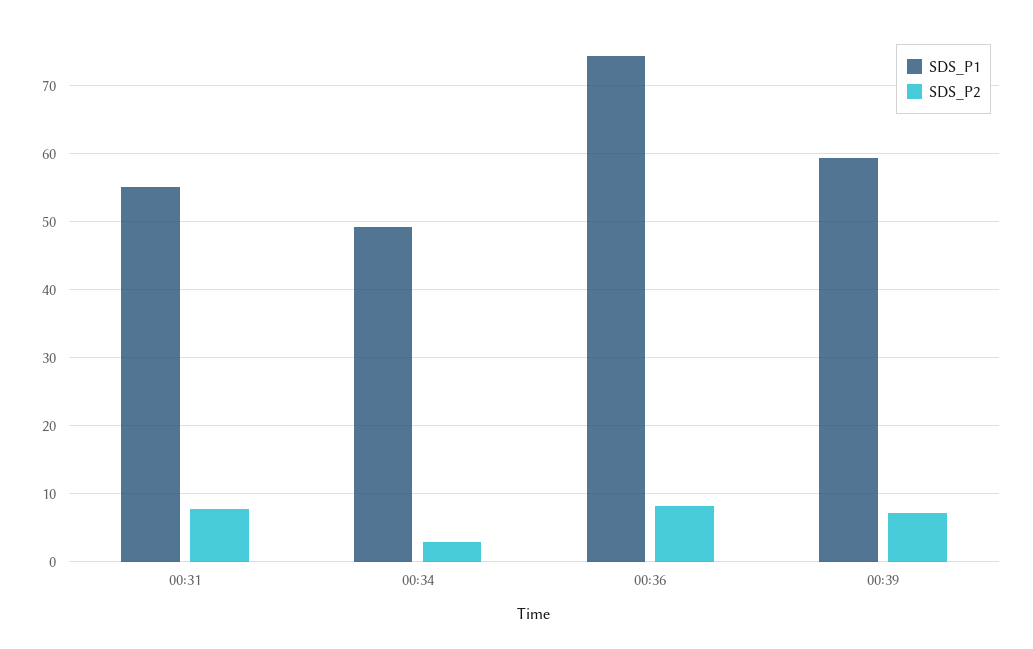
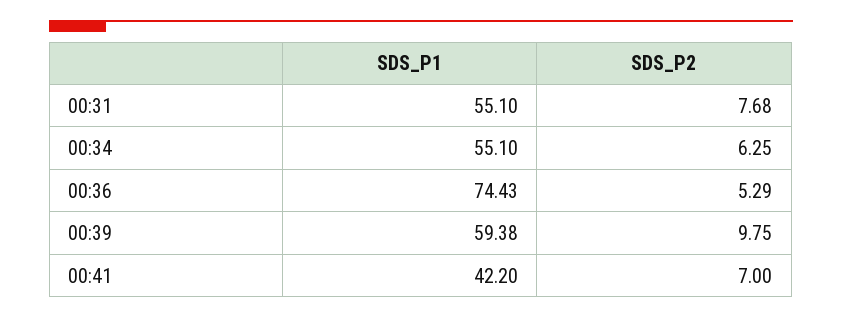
SDS_P1, 00:34: 49 -> 55.1
SDS_P2, 00:34: 3 -> 6.25
SDS_P2, 00:36: 8 -> 5.29
SDS_P2, 00:39: 7 -> 9.75
SDS_P1, 00:41: none -> 42.2
SDS_P2, 00:41: none -> 7

